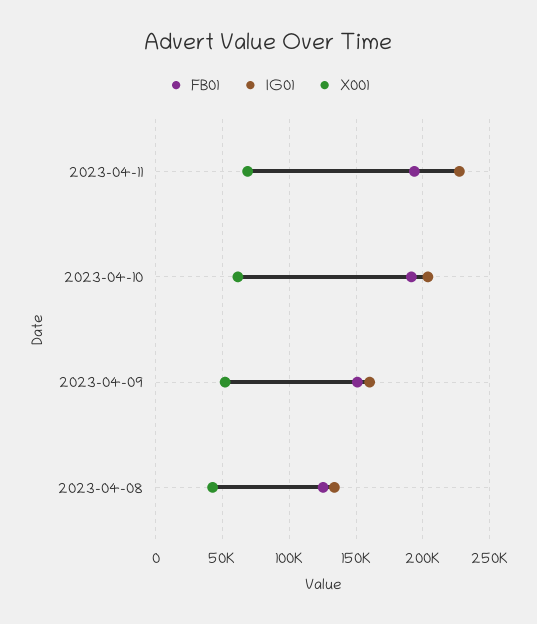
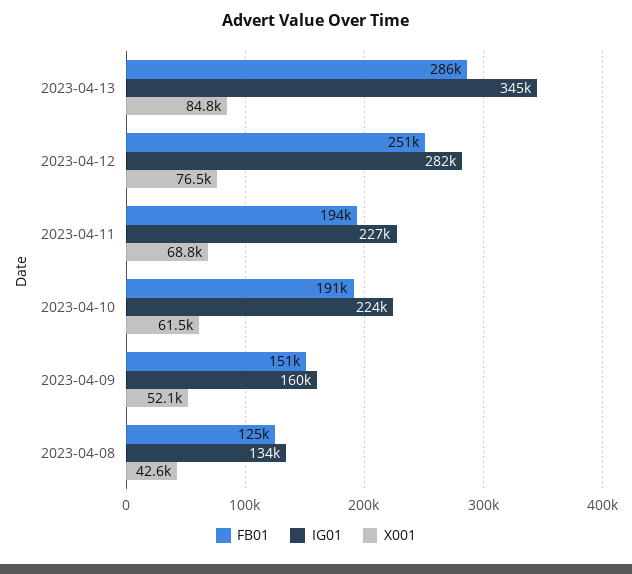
IG01, 2023-04-10: 205000 -> 224000
FB01, 2023-04-13: none -> 286000
IG01, 2023-04-13: none -> 345000
X001, 2023-04-13: none -> 84800
FB01, 2023-04-12: none -> 251000
IG01, 2023-04-12: none -> 282000
X001, 2023-04-12: none -> 76500

